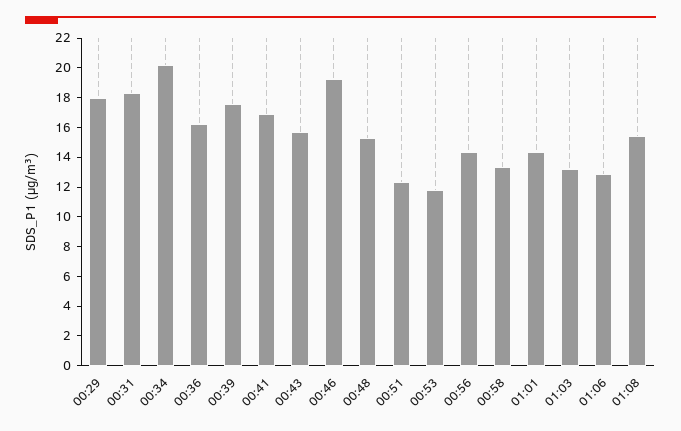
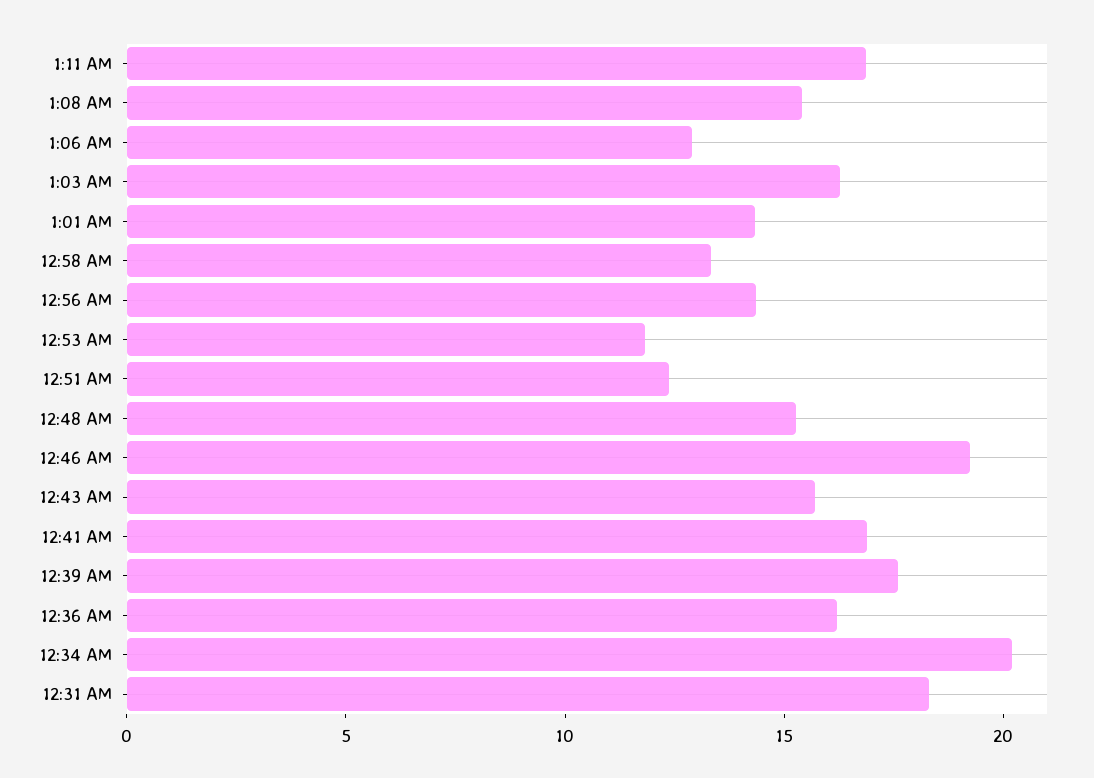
00:29: 18 -> none
01:03: 13 -> 16
1:11 AM: none -> 17

